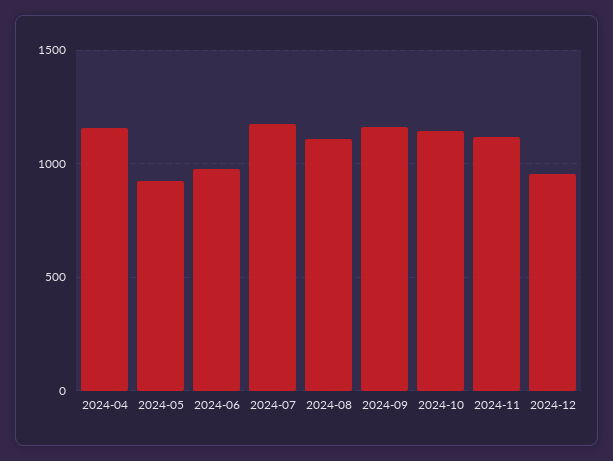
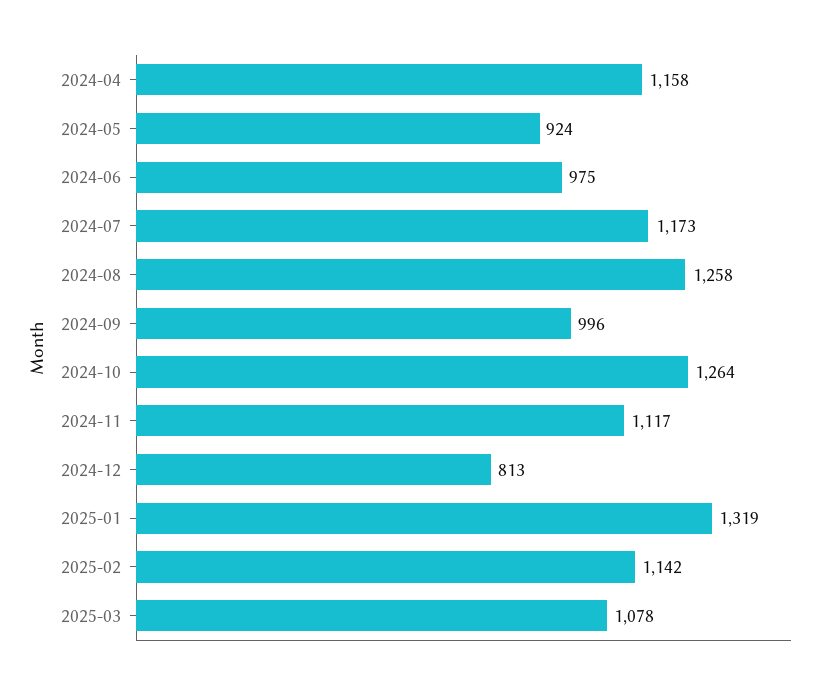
2024-08: 1100 -> 1258
2024-09: 1150 -> 996
2024-10: 1150 -> 1264
2024-12: 950 -> 813
2025-01: none -> 1319
2025-02: none -> 1142
2025-03: none -> 1078

